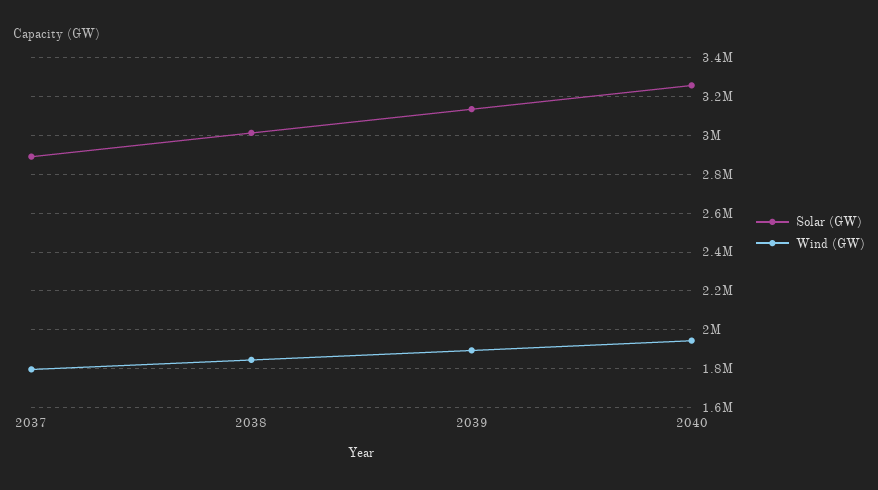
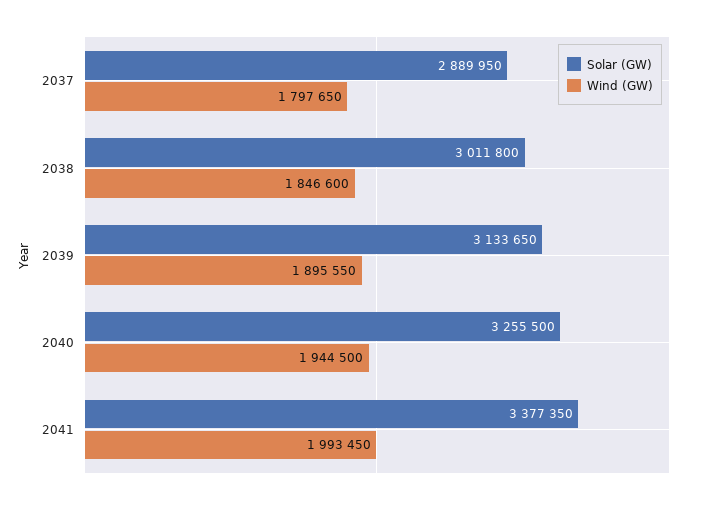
Solar (GW), 2041: none -> 3377350
Wind (GW), 2041: none -> 1993450

